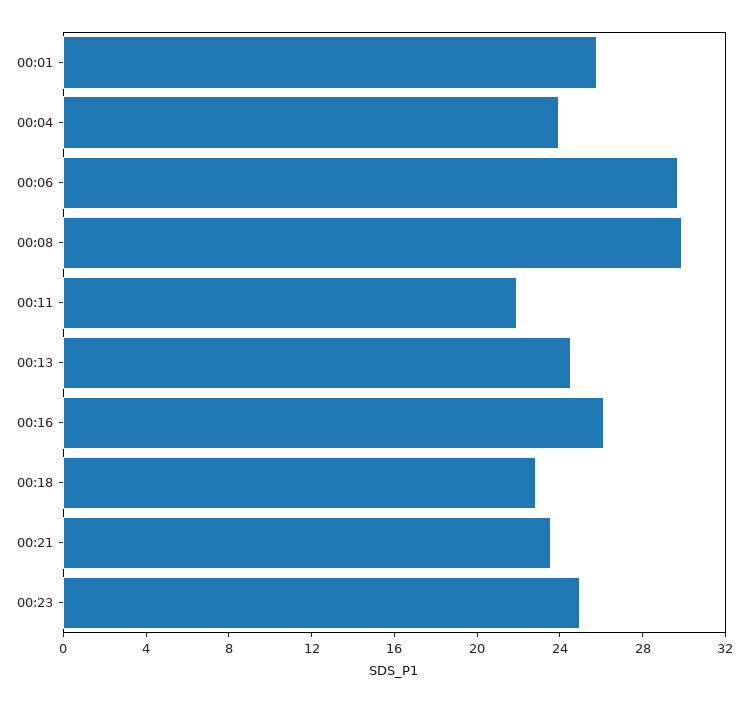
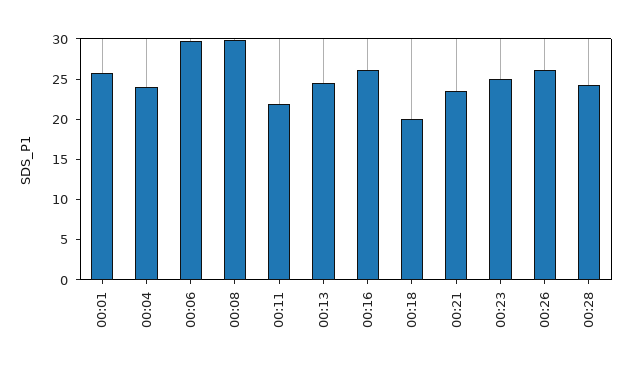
00:18: 23 -> 20
00:26: none -> 26
00:28: none -> 24

